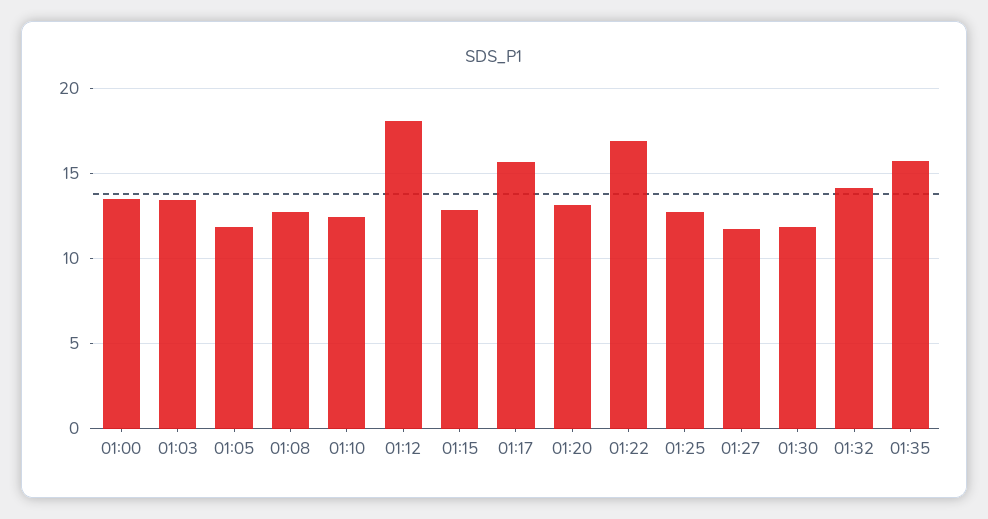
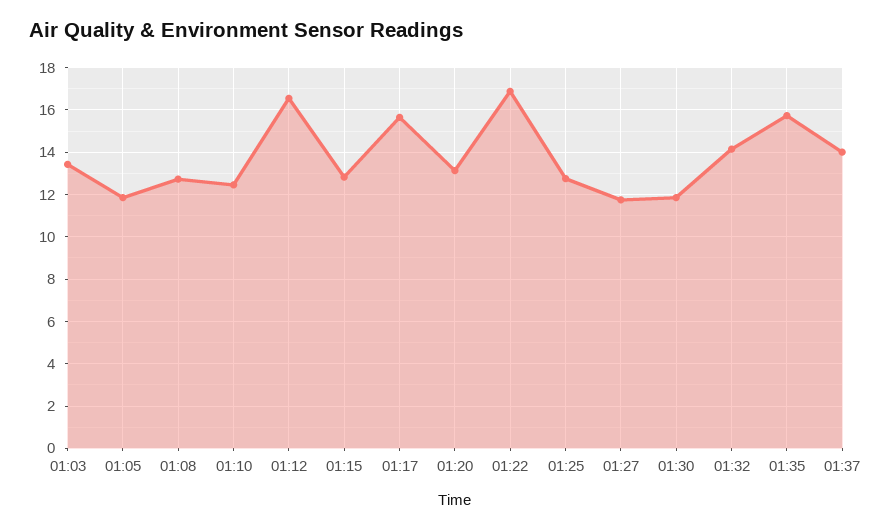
01:00: 13.5 -> none
01:12: 18 -> 16.5
01:37: none -> 14

